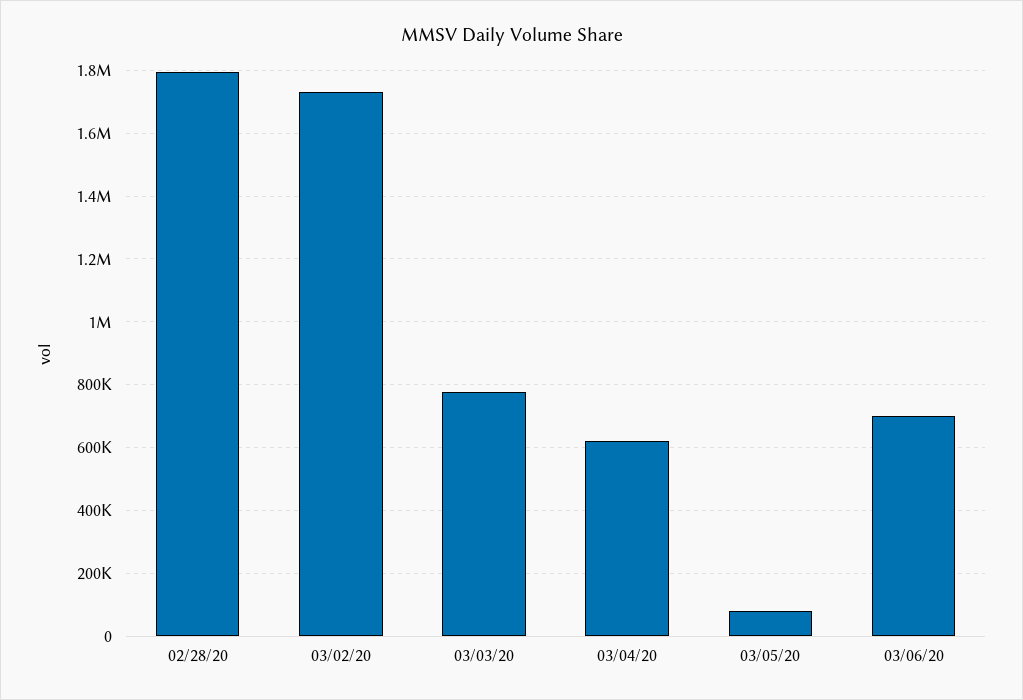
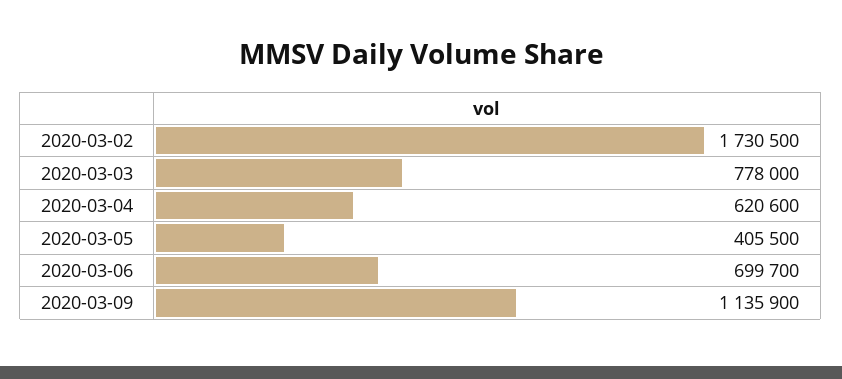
02/28/20: 1800000 -> none
03/05/20: 80000 -> 405500
2020-03-09: none -> 1135900

